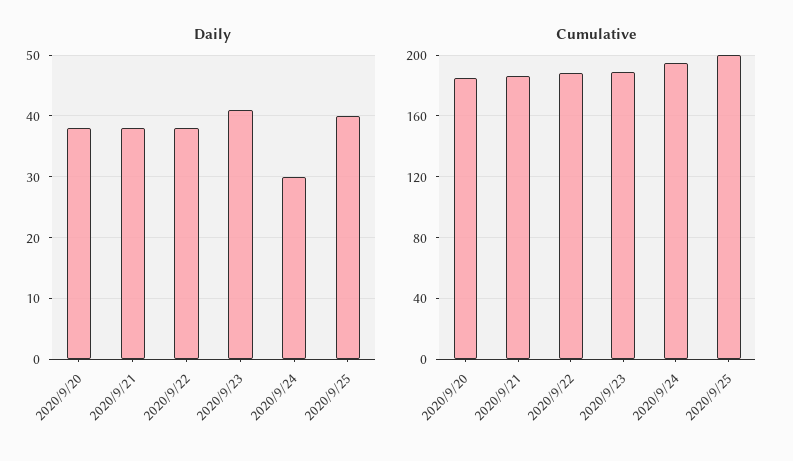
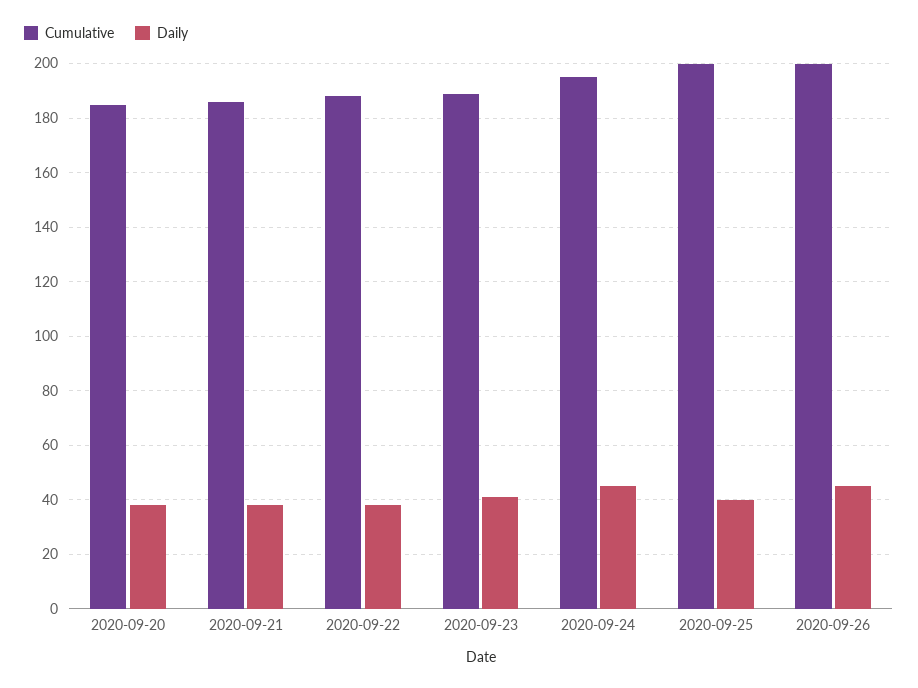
Daily, 2020/9/24: 30 -> 45
Cumulative, 2020-09-26: none -> 200
Daily, 2020-09-26: none -> 45

